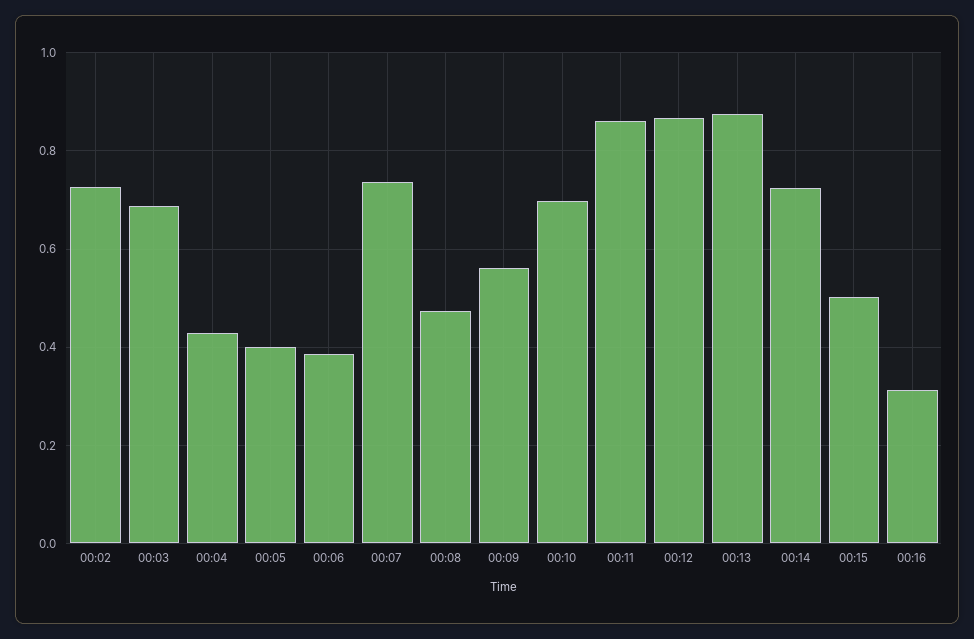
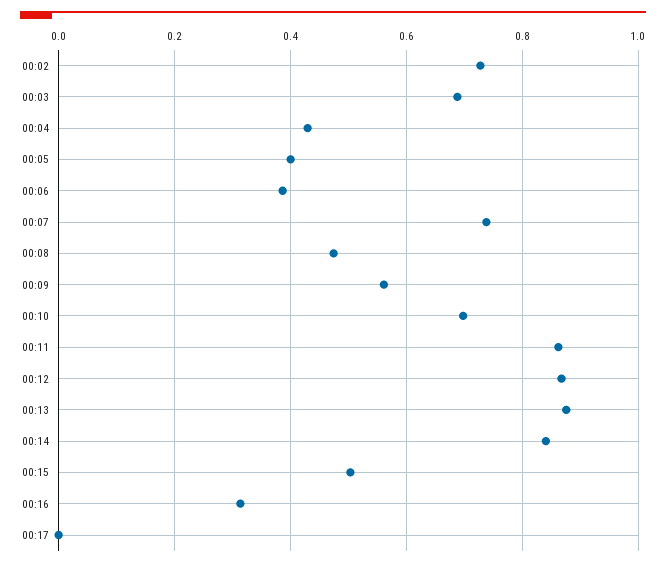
00:14: 0.72 -> 0.84
00:17: none -> 0

